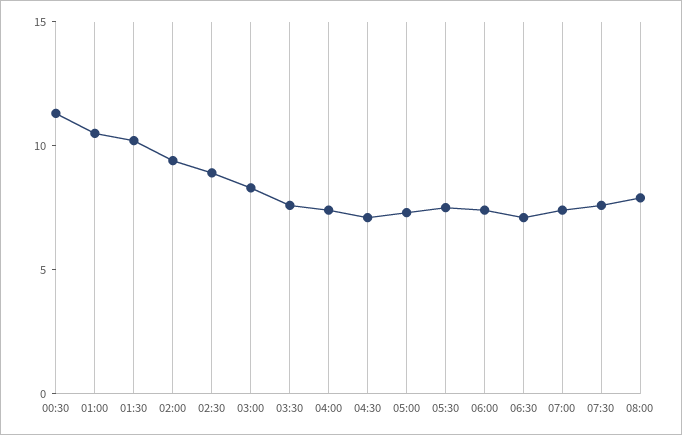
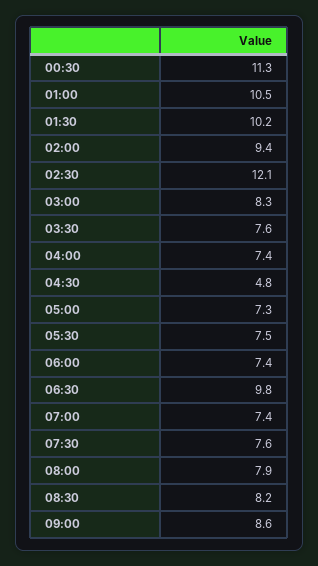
02:30: 9 -> 12.1
04:30: 7 -> 4.8
06:30: 7 -> 9.8
08:30: none -> 8.2
09:00: none -> 8.6

